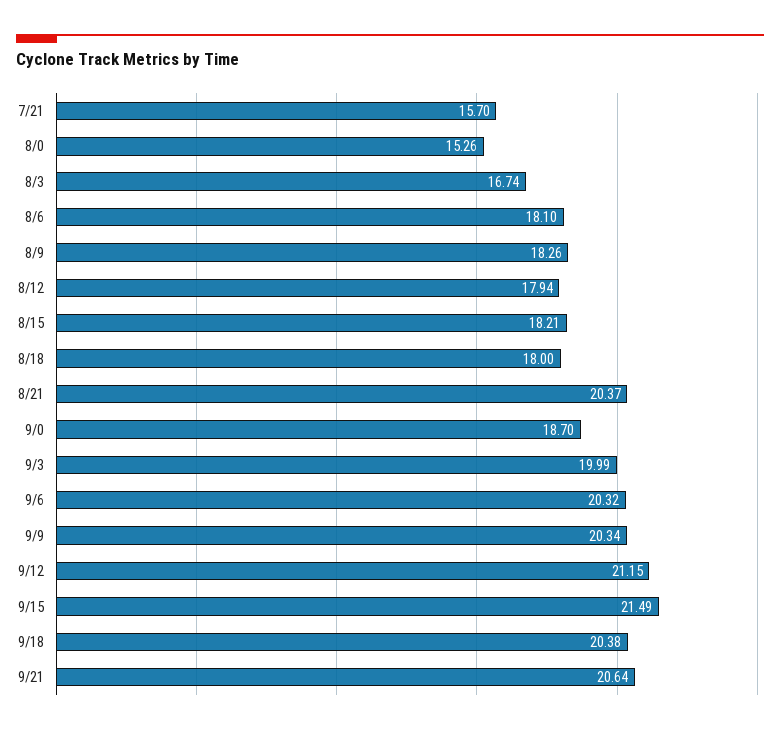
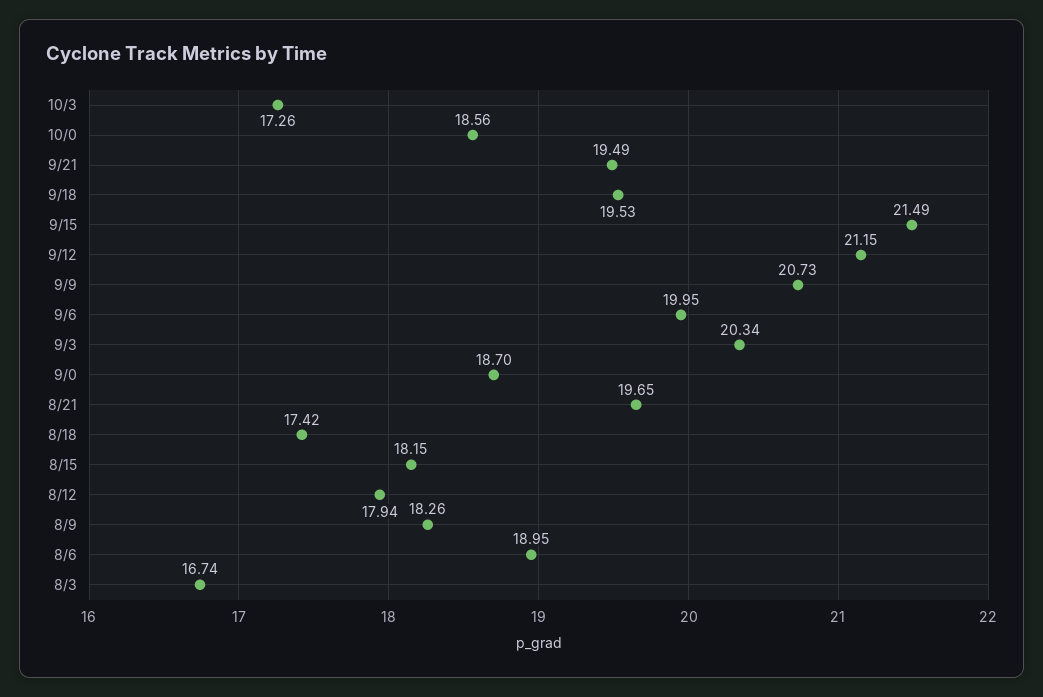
7/21: 15.7 -> none
8/0: 15.26 -> none
8/6: 18.1 -> 18.95
8/15: 18.21 -> 18.15
8/18: 18 -> 17.42
8/21: 20.37 -> 19.65
9/3: 19.99 -> 20.34
9/6: 20.32 -> 19.95
9/9: 20.34 -> 20.73
9/18: 20.38 -> 19.53
9/21: 20.64 -> 19.49
10/3: none -> 17.26
10/0: none -> 18.56

